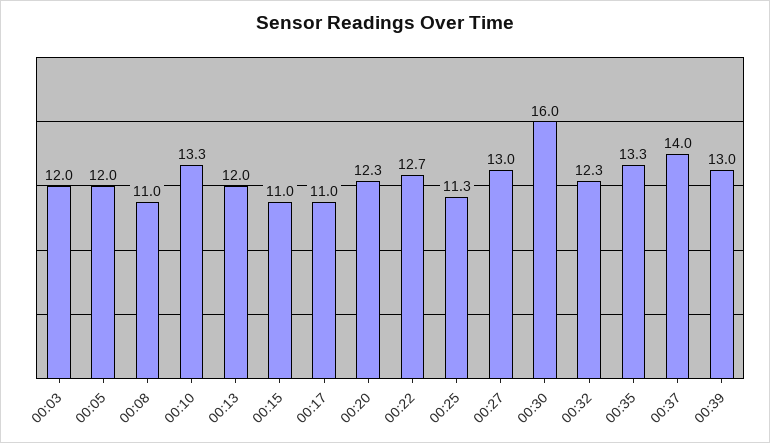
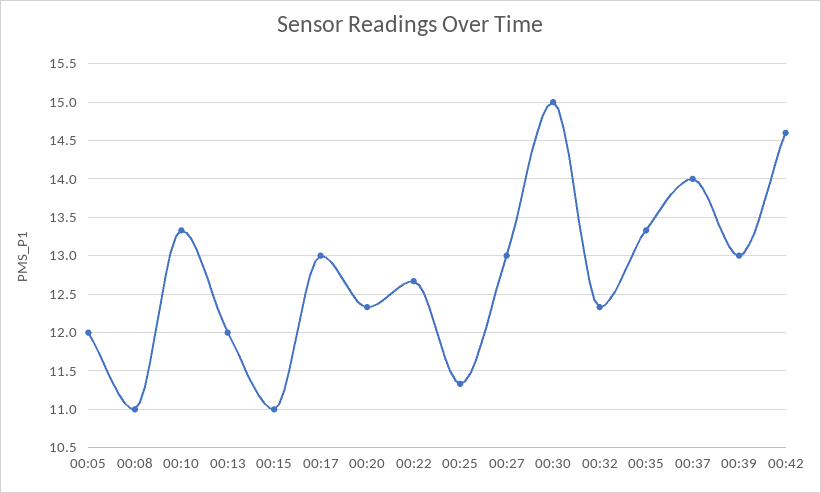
00:03: 12 -> none
00:17: 11 -> 13
00:30: 16 -> 15
00:42: none -> 14.6

